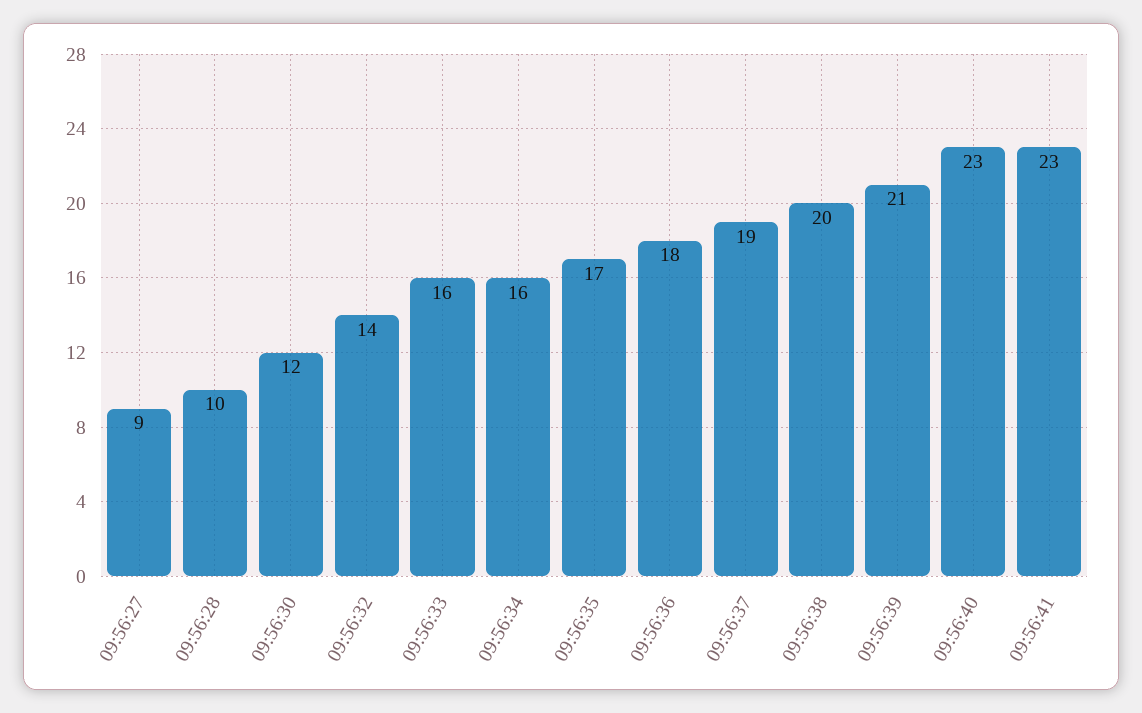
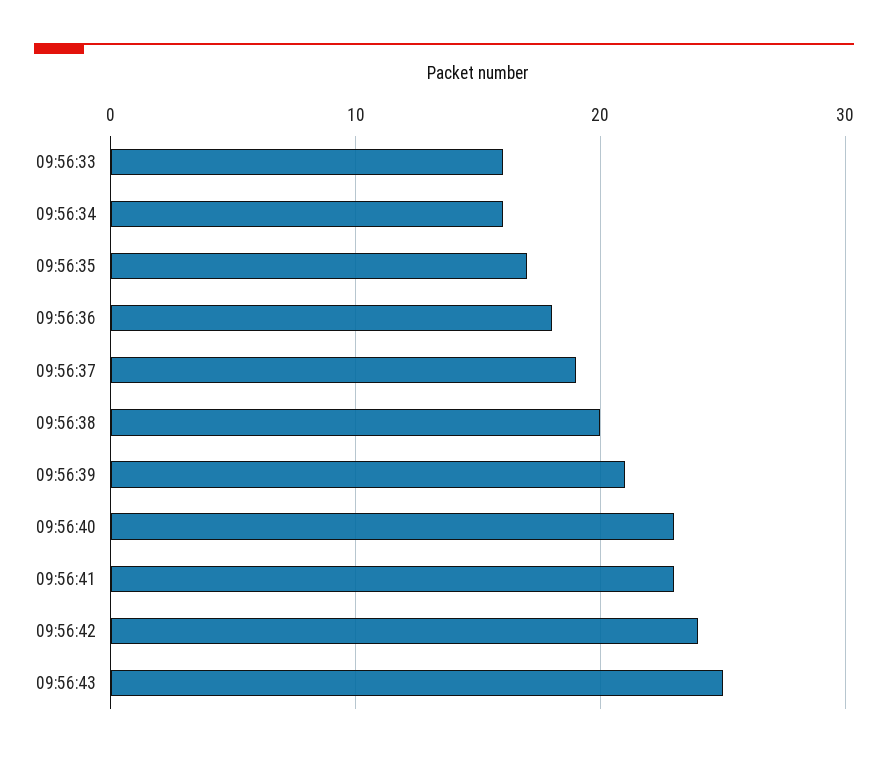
09:56:27: 9 -> none
09:56:28: 10 -> none
09:56:30: 12 -> none
09:56:32: 14 -> none
09:56:42: none -> 24
09:56:43: none -> 25

